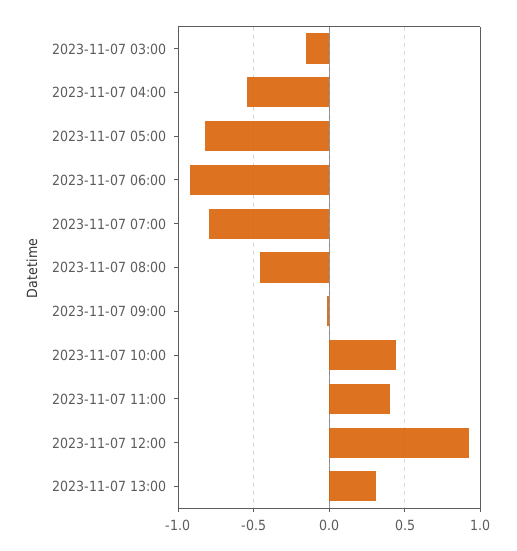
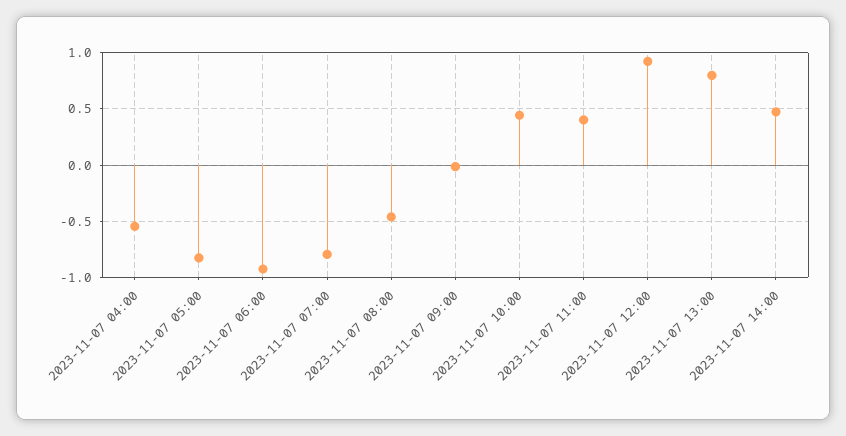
2023-11-07 03:00: -0.15 -> none
2023-11-07 13:00: 0.3 -> 0.8
2023-11-07 14:00: none -> 0.5

